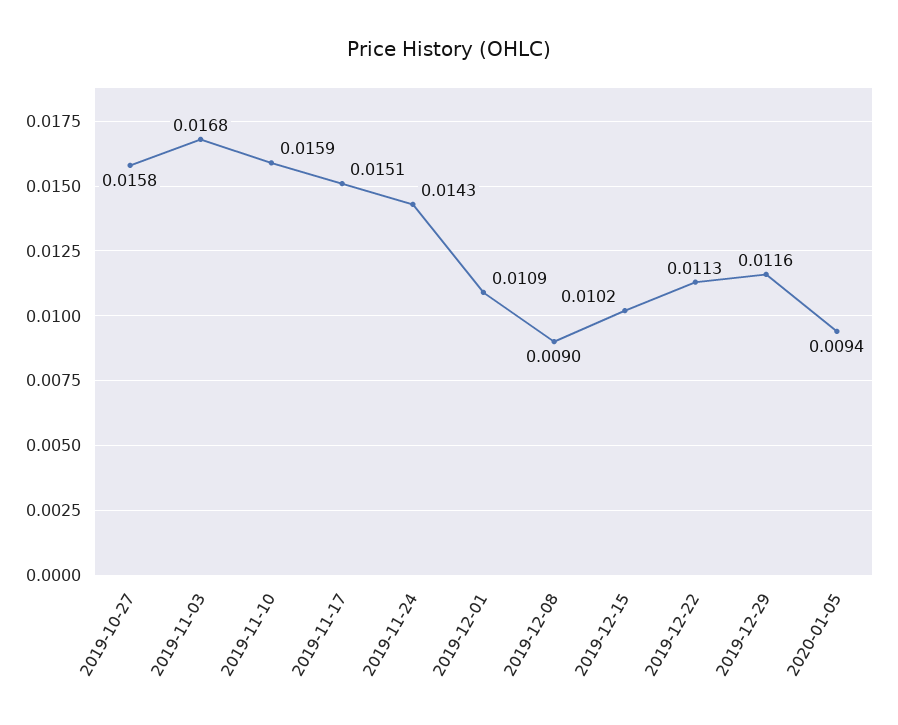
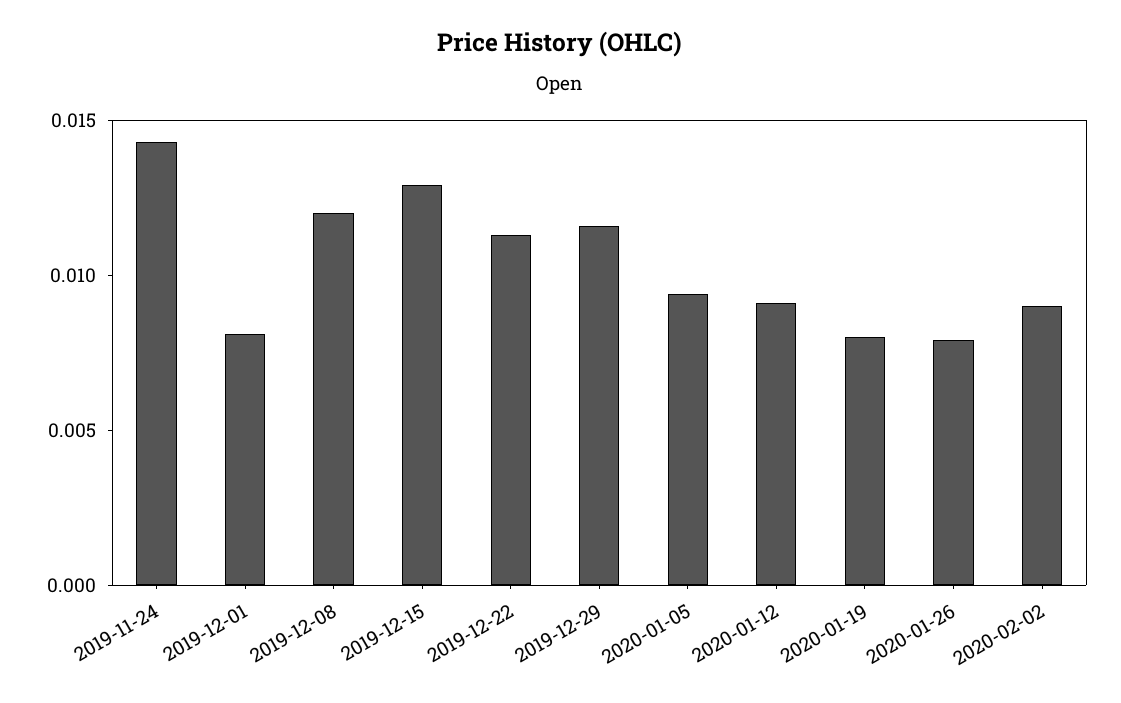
2019-10-27: 0.0158 -> none
2019-11-03: 0.0168 -> none
2019-11-10: 0.0159 -> none
2019-11-17: 0.0151 -> none
2019-12-01: 0.0109 -> 0.008
2019-12-08: 0.009 -> 0.012
2019-12-15: 0.0102 -> 0.013
2020-01-12: none -> 0.009
2020-01-19: none -> 0.008
2020-01-26: none -> 0.008
2020-02-02: none -> 0.009

